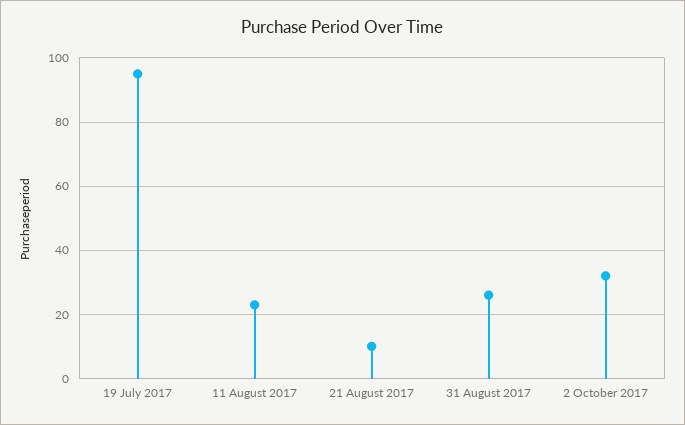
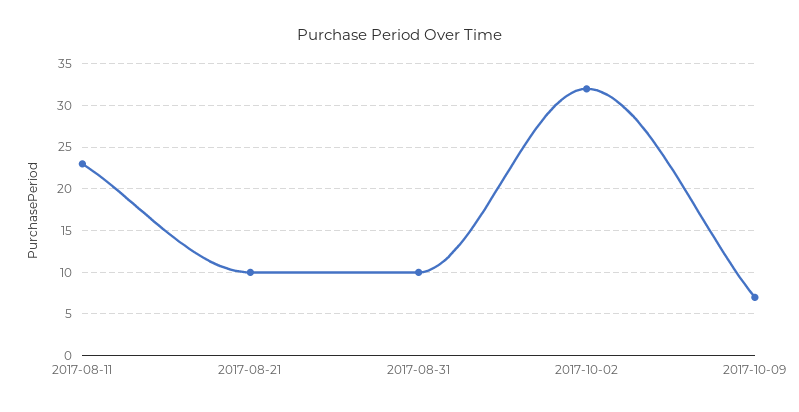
19 July 2017: 95 -> none
31 August 2017: 25 -> 10
2017-10-09: none -> 7

